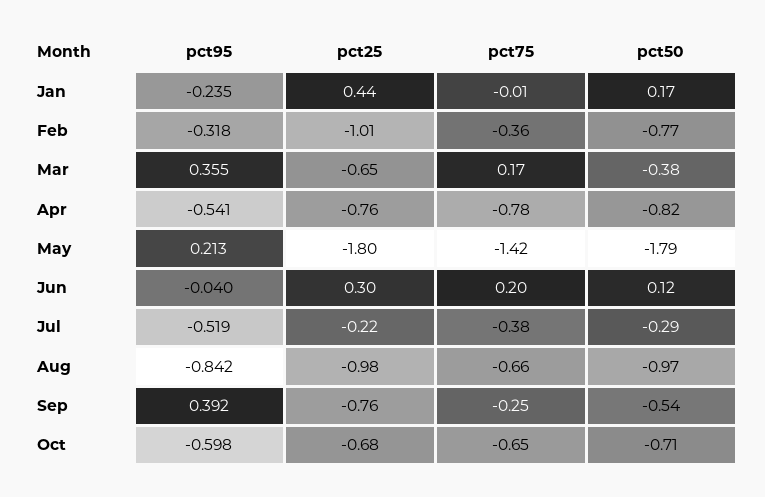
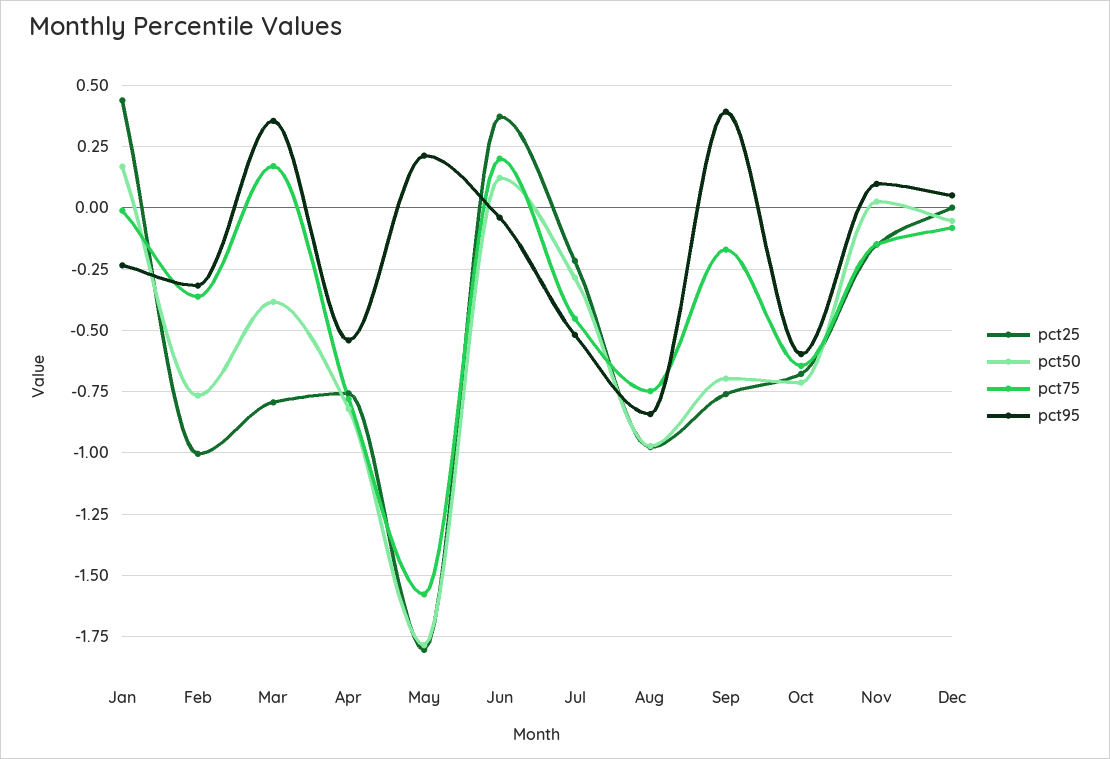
pct25, Mar: -0.65 -> -0.8
pct75, May: -1.42 -> -1.575
pct25, Jun: 0.3 -> 0.375
pct75, Jul: -0.38 -> -0.45
pct75, Aug: -0.66 -> -0.75
pct75, Sep: -0.25 -> -0.175
pct50, Sep: -0.54 -> -0.7
pct25, Nov: none -> -0.15
pct50, Nov: none -> 0.025
pct75, Nov: none -> -0.15
pct95, Nov: none -> 0.1
pct25, Dec: none -> 0
pct50, Dec: none -> -0.05
pct75, Dec: none -> -0.075
pct95, Dec: none -> 0.05

